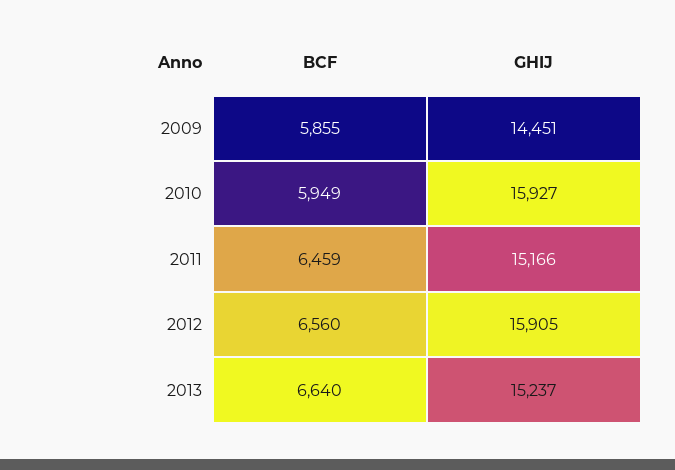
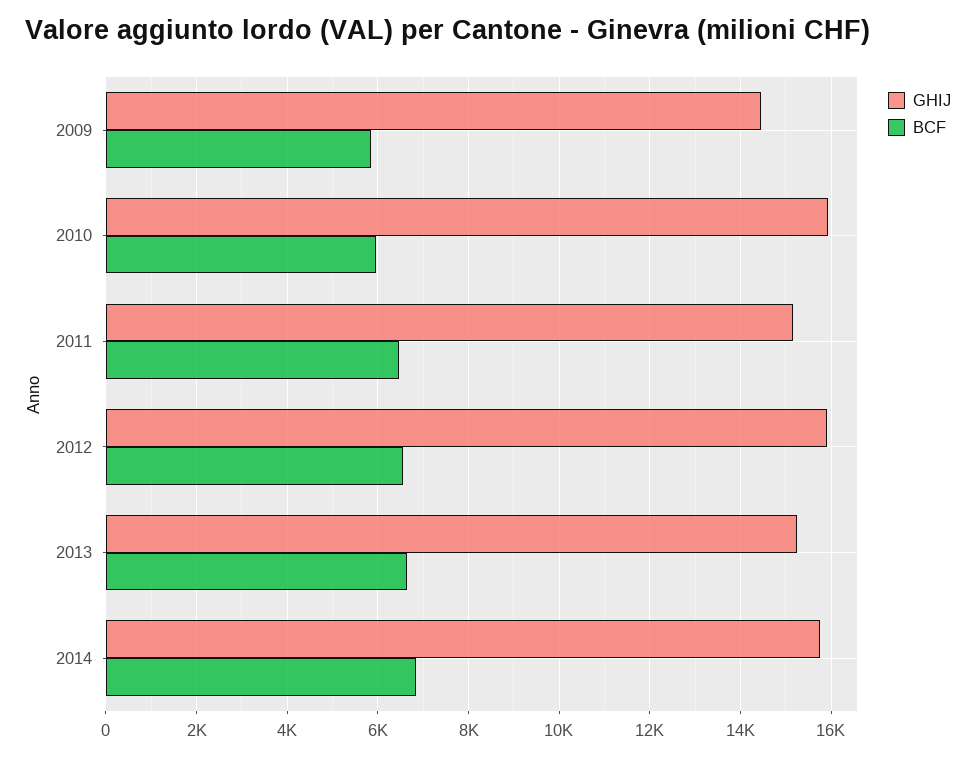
GHIJ, 2014: none -> 15800
BCF, 2014: none -> 6800

